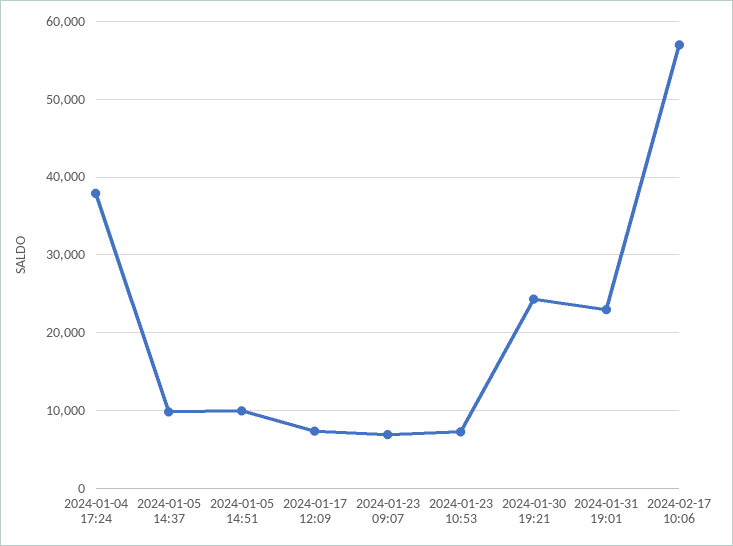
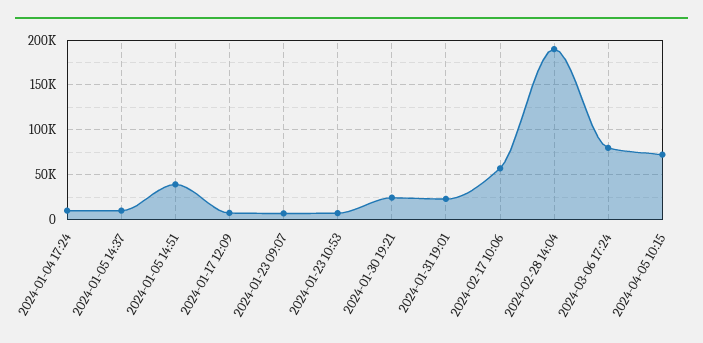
2024-01-04 17:24: 38000 -> 10000
2024-01-05 14:51: 10000 -> 40000
2024-02-28 14:04: none -> 190000
2024-03-06 17:24: none -> 80000
2024-04-05 10:15: none -> 70000

